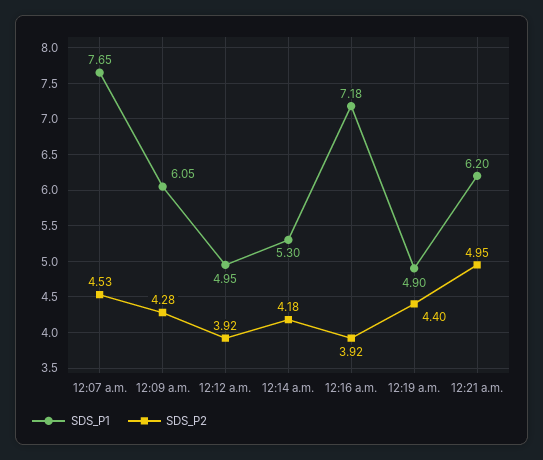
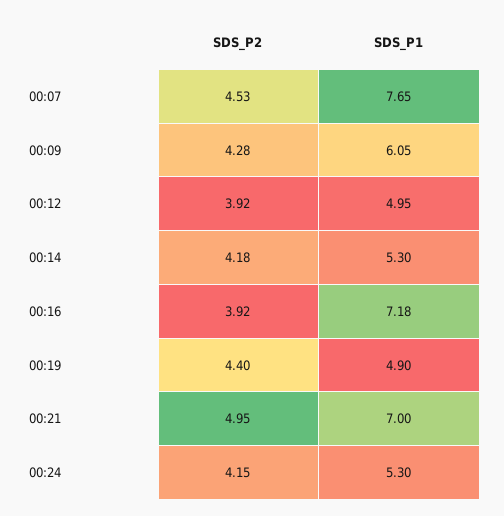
SDS_P1, 12:21 a.m.: 6.2 -> 7
SDS_P2, 00:24: none -> 4.15
SDS_P1, 00:24: none -> 5.3

